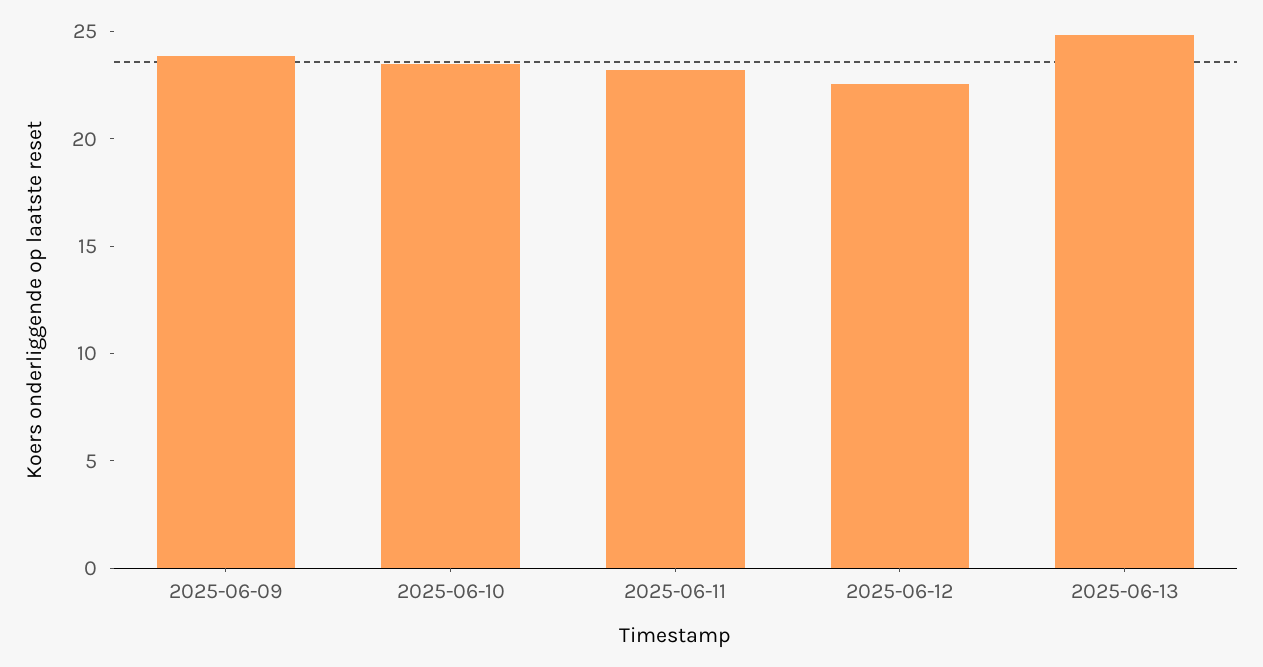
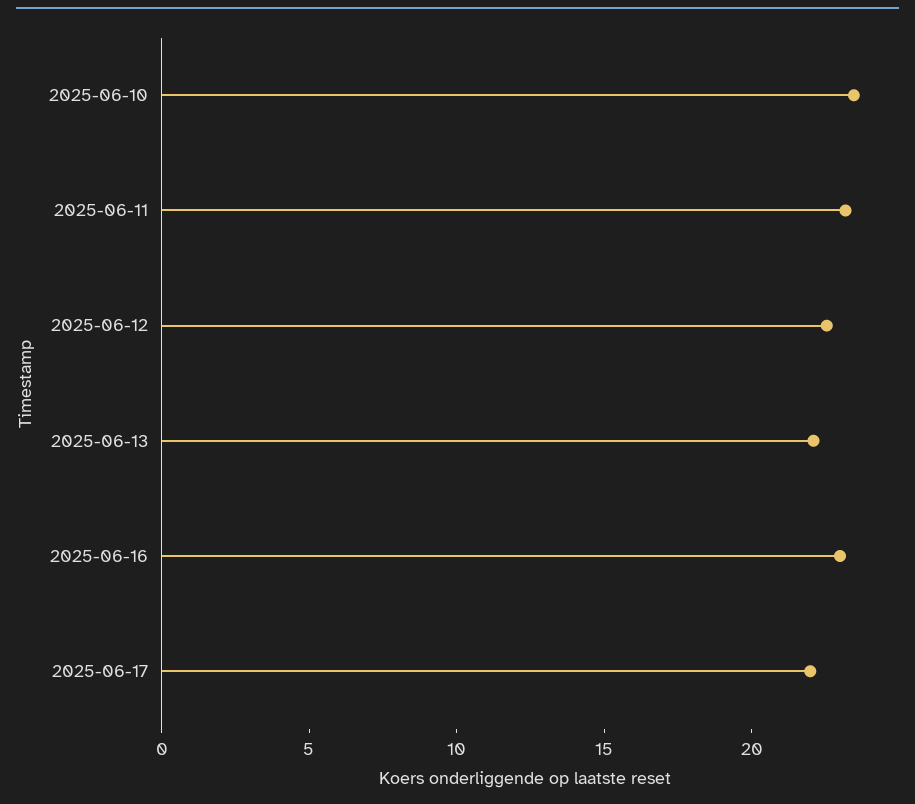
2025-06-09: 24 -> none
2025-06-13: 25 -> 22
2025-06-16: none -> 23
2025-06-17: none -> 22

